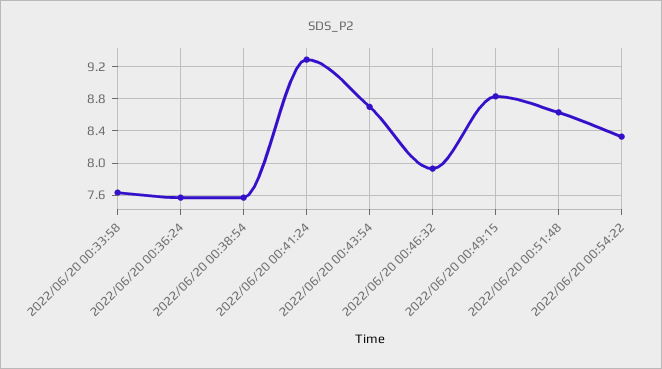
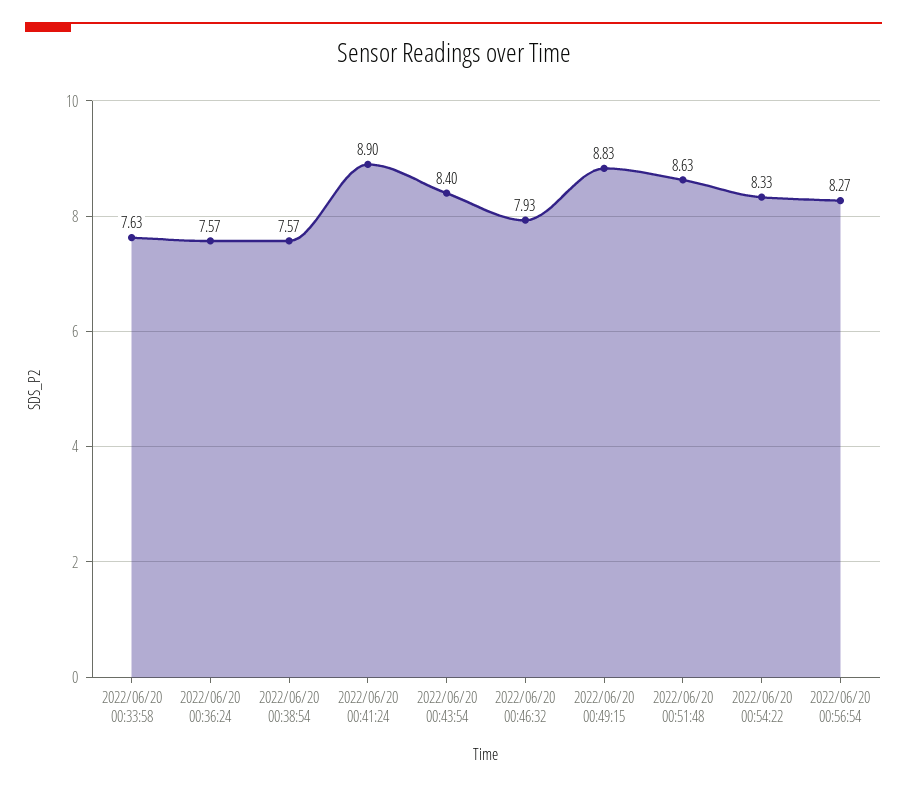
2022/06/20 00:41:24: 9.3 -> 8.9
2022/06/20 00:43:54: 8.7 -> 8.4
2022/06/20 00:56:54: none -> 8.27

